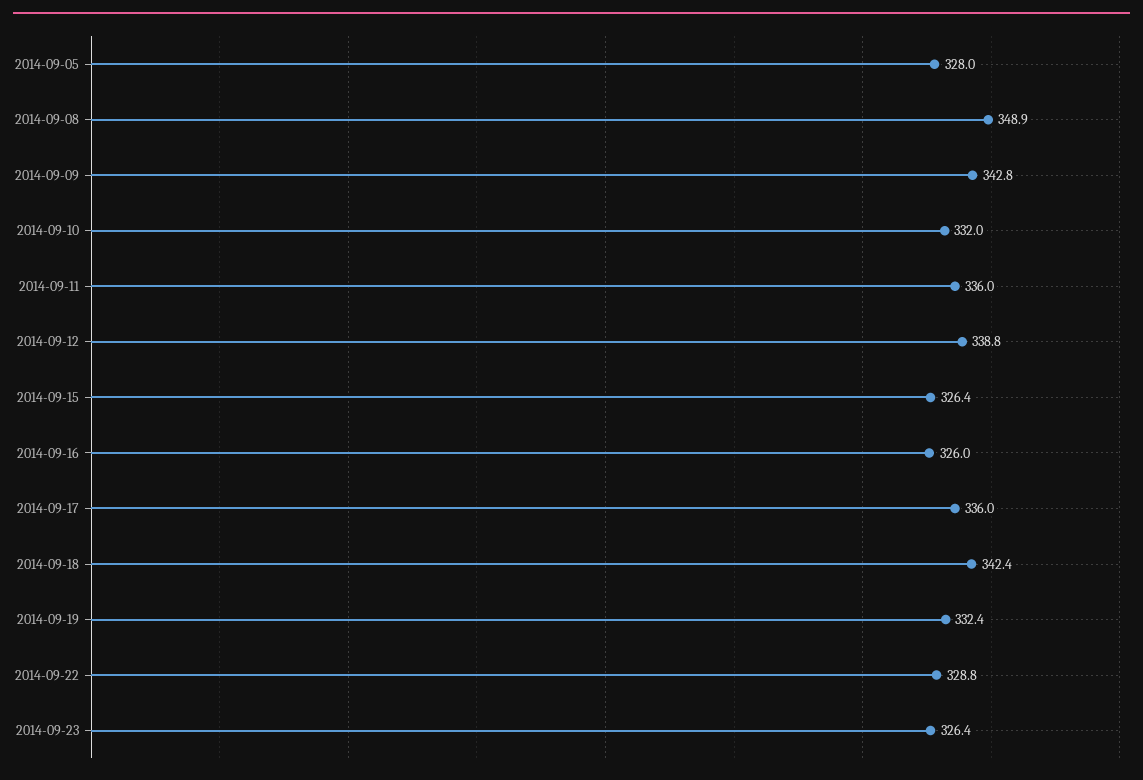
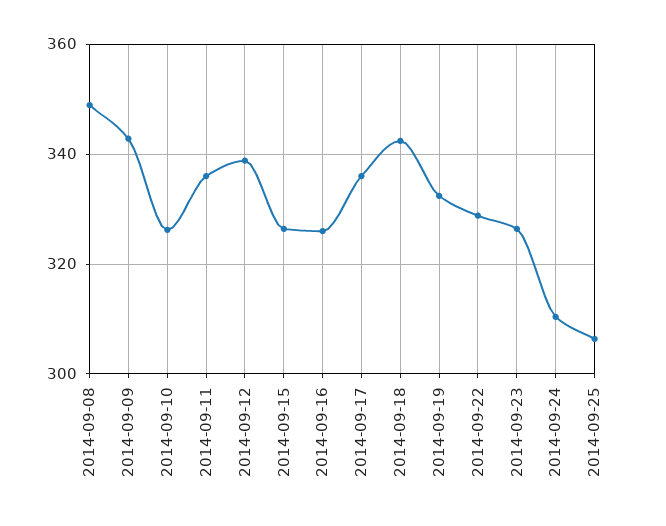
2014-09-05: 328 -> none
2014-09-10: 332 -> 326
2014-09-24: none -> 310
2014-09-25: none -> 306

